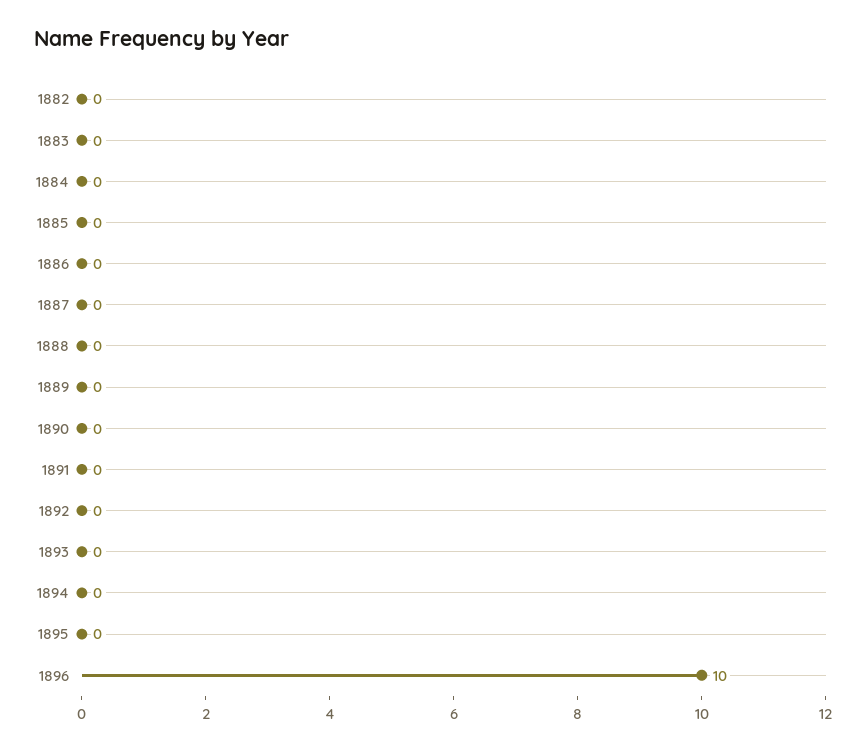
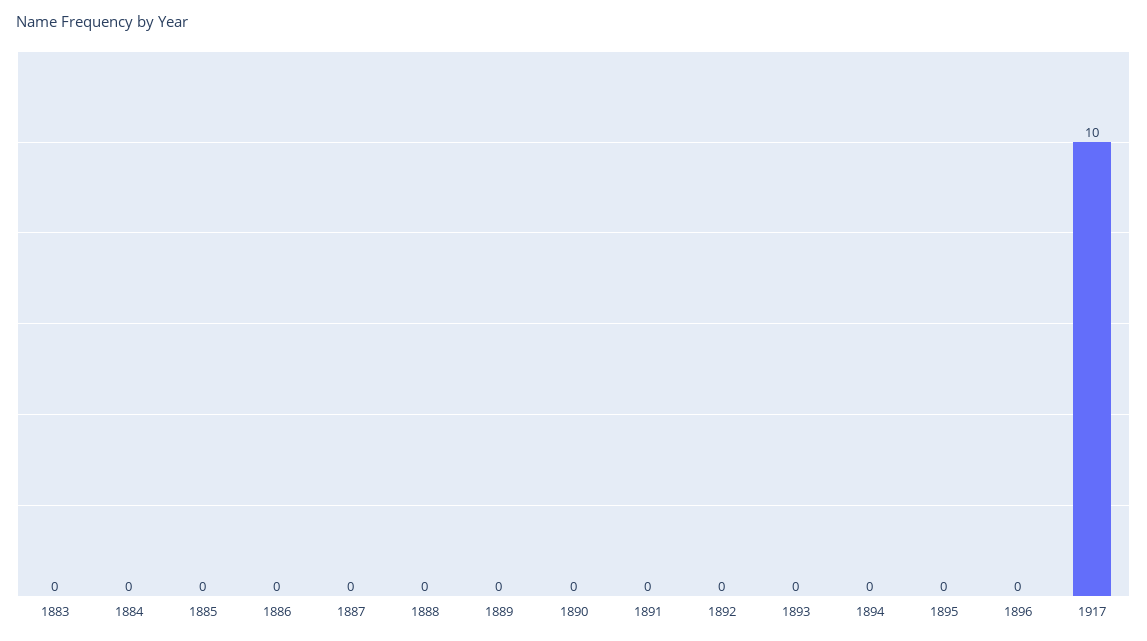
1882: 0 -> none
1896: 10 -> 0
1917: none -> 10

